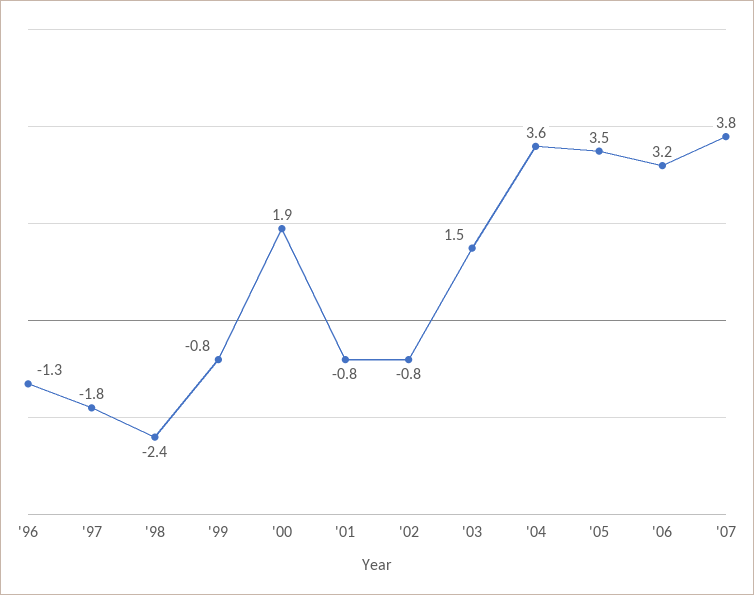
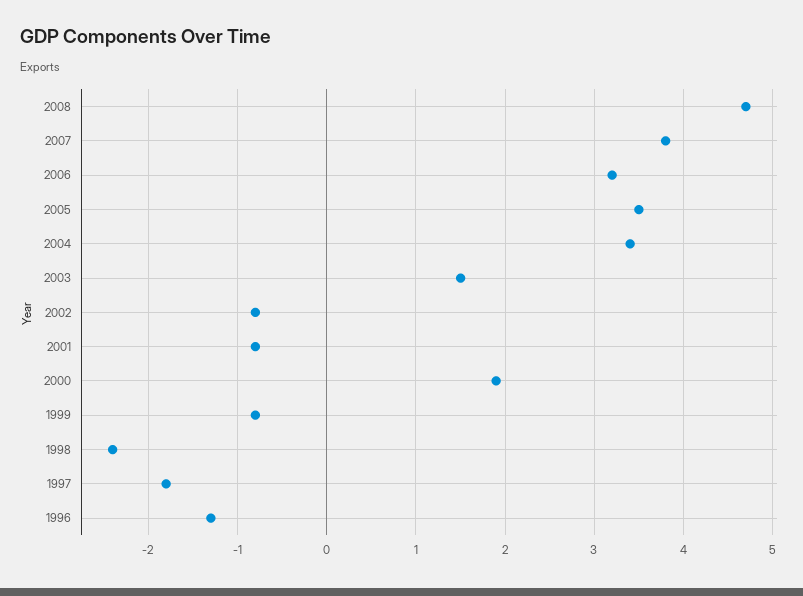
'04: 3.6 -> 3.4
2008: none -> 4.7

